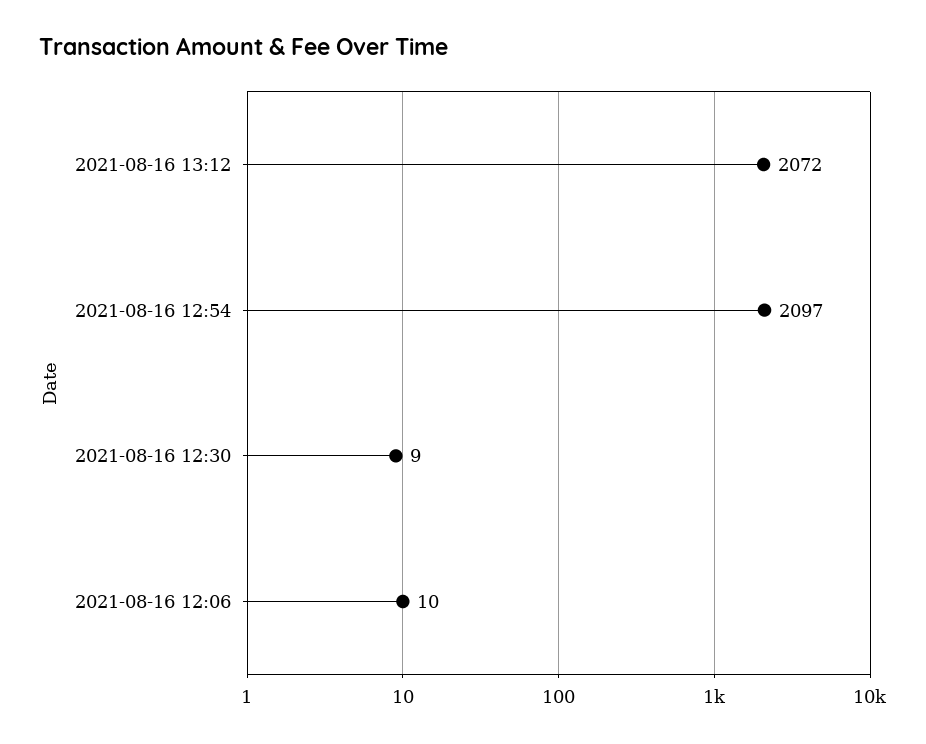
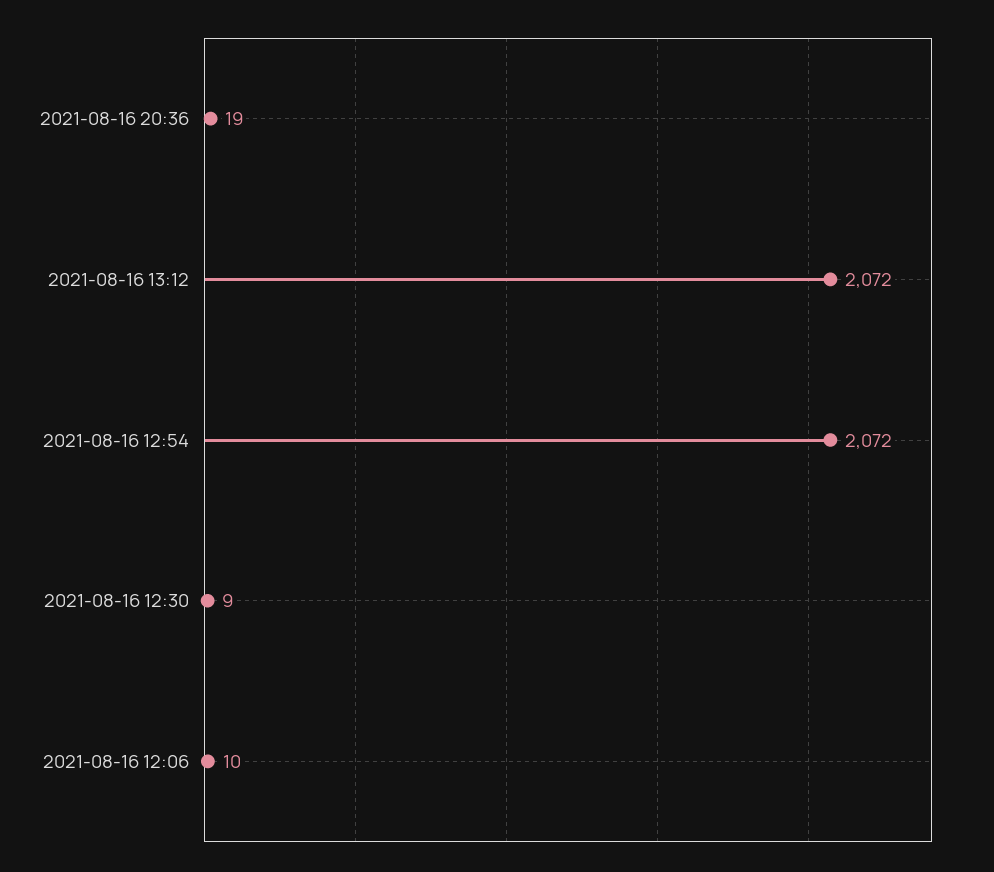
2021-08-16 12:54: 2097 -> 2072
2021-08-16 20:36: none -> 19

